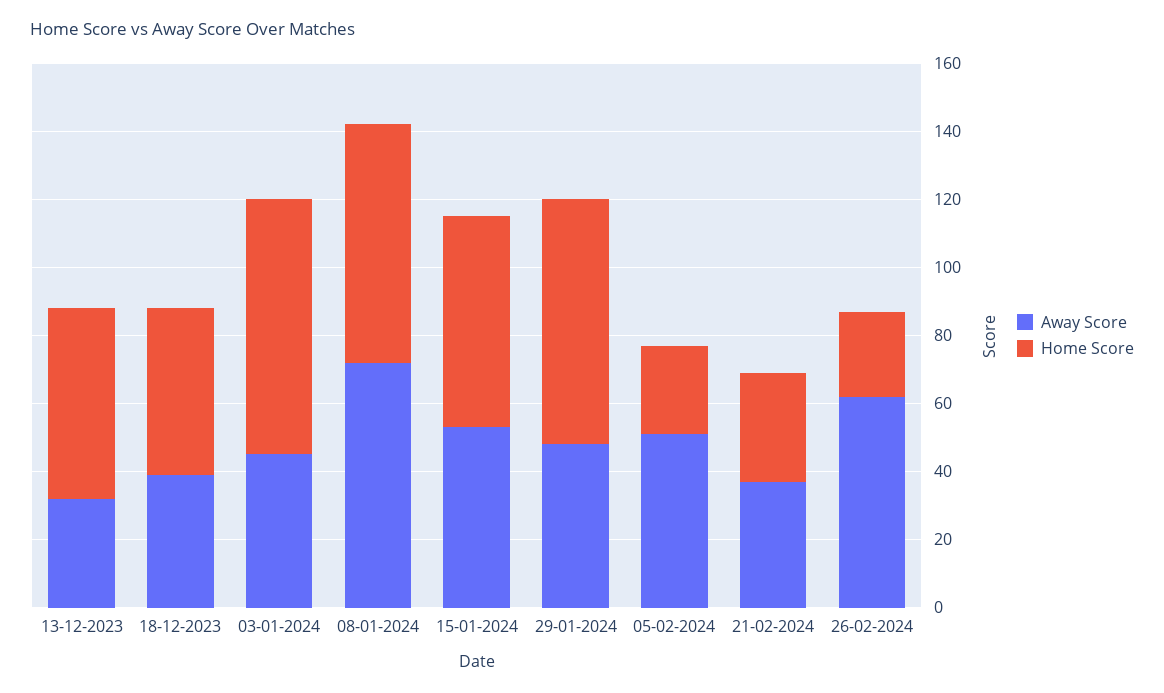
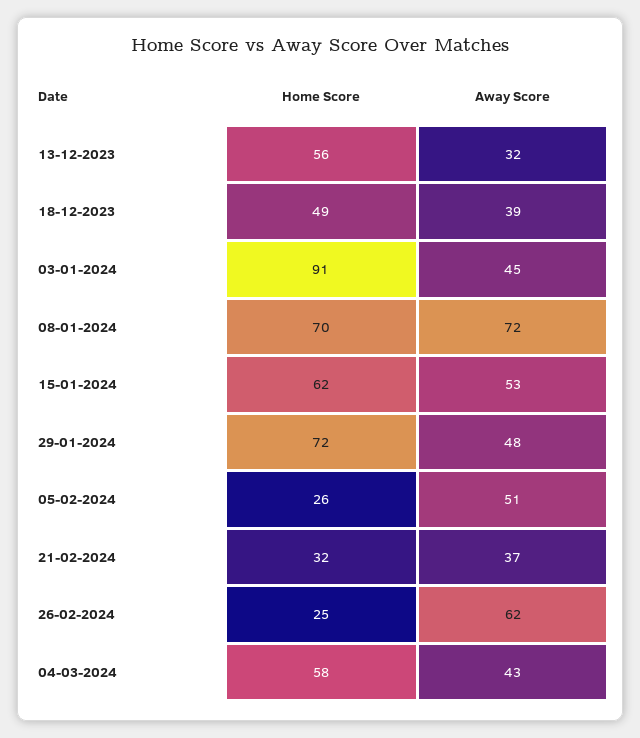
Home Score, 03-01-2024: 75 -> 91
Home Score, 04-03-2024: none -> 58
Away Score, 04-03-2024: none -> 43

